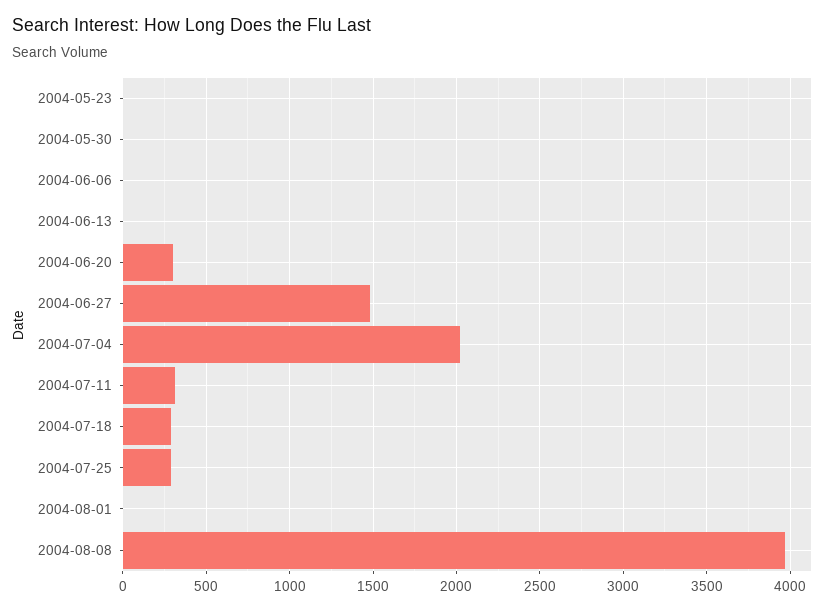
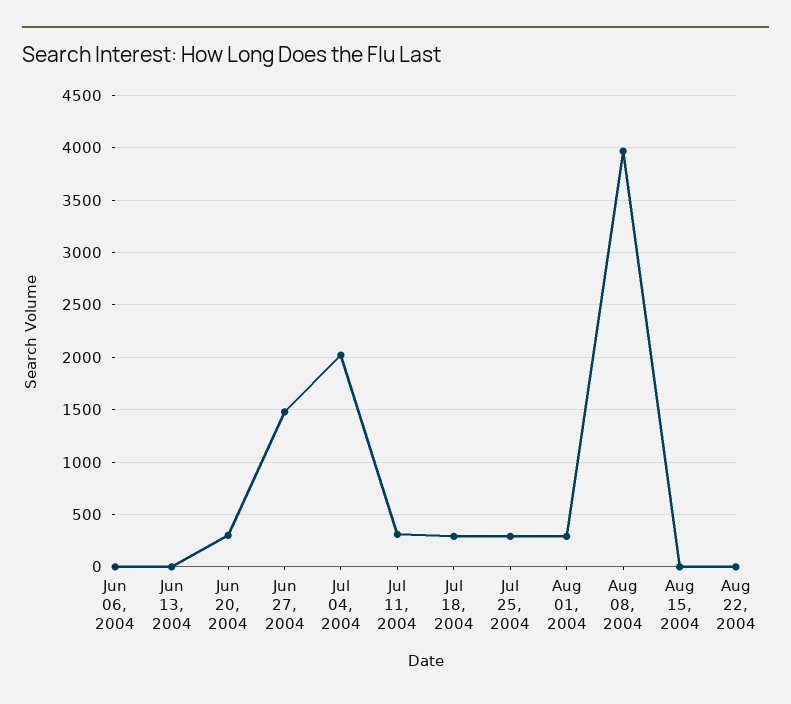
2004-05-23: 0 -> none
2004-05-30: 0 -> none
2004-08-01: 0 -> 300
Aug 15, 2004: none -> 0
Aug 22, 2004: none -> 0

